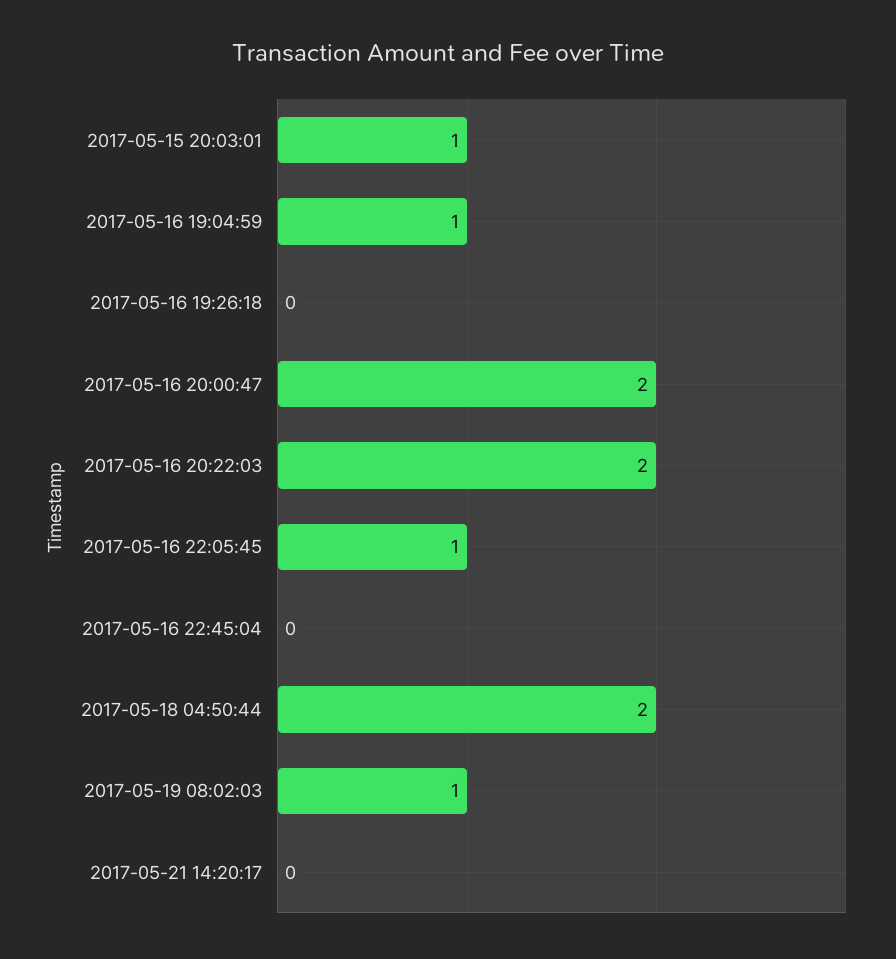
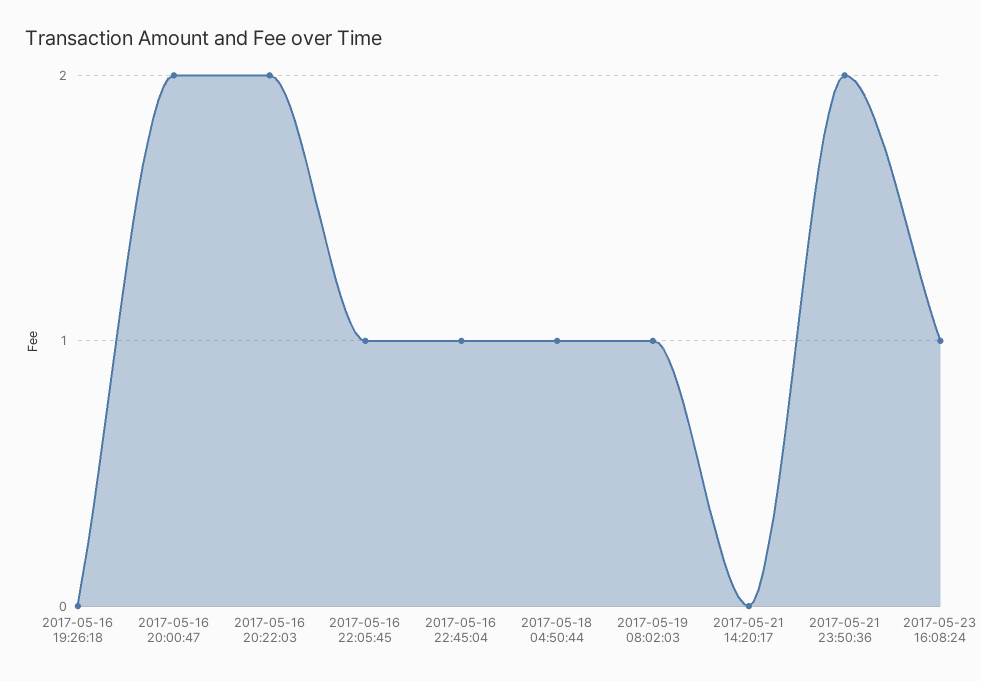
2017-05-15 20:03:01: 1 -> none
2017-05-16 19:04:59: 1 -> none
2017-05-16 22:45:04: 0 -> 1
2017-05-18 04:50:44: 2 -> 1
2017-05-21 23:50:36: none -> 2
2017-05-23 16:08:24: none -> 1

